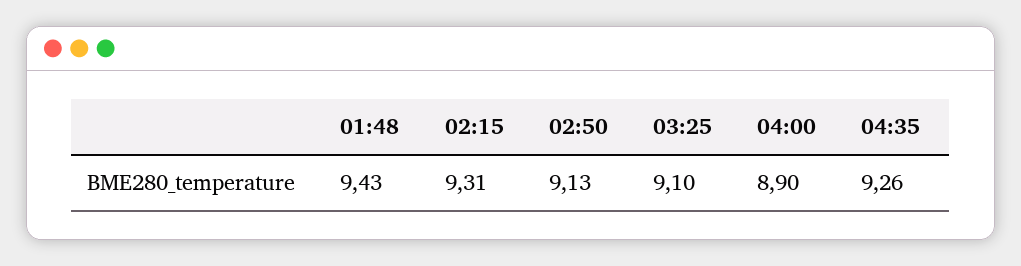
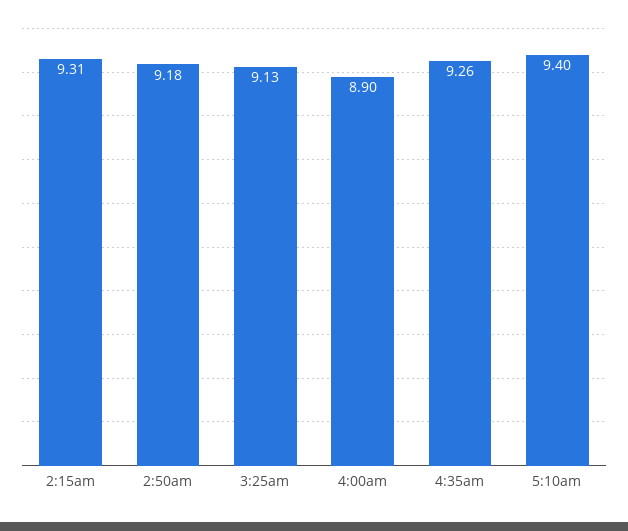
01:48: 9.43 -> none
02:50: 9.13 -> 9.18
03:25: 9.1 -> 9.13
5:10am: none -> 9.4

